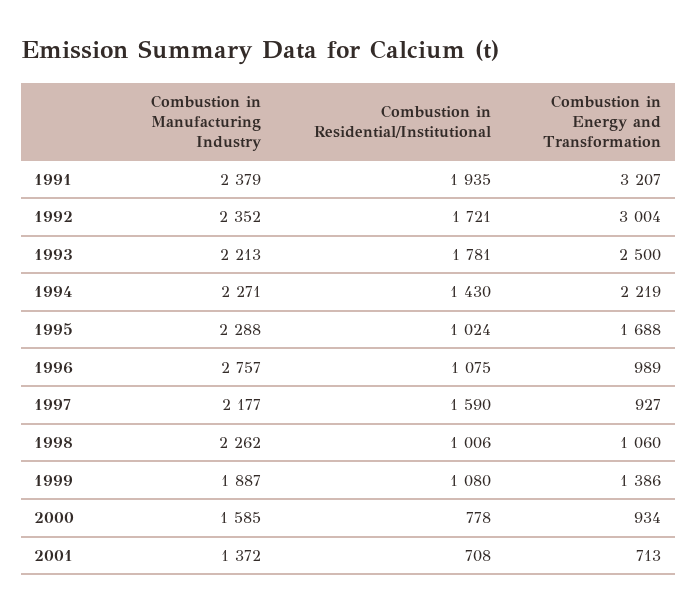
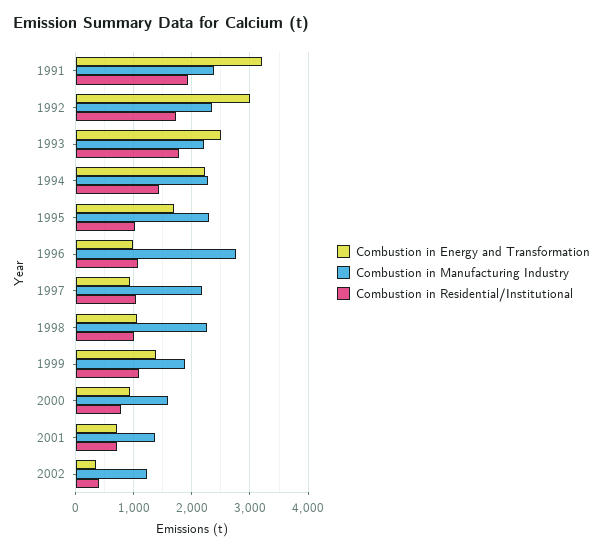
Combustion in Residential/Institutional, 1997: 1590 -> 1000
Combustion in Energy and Transformation, 2002: none -> 400
Combustion in Manufacturing Industry, 2002: none -> 1200
Combustion in Residential/Institutional, 2002: none -> 400

